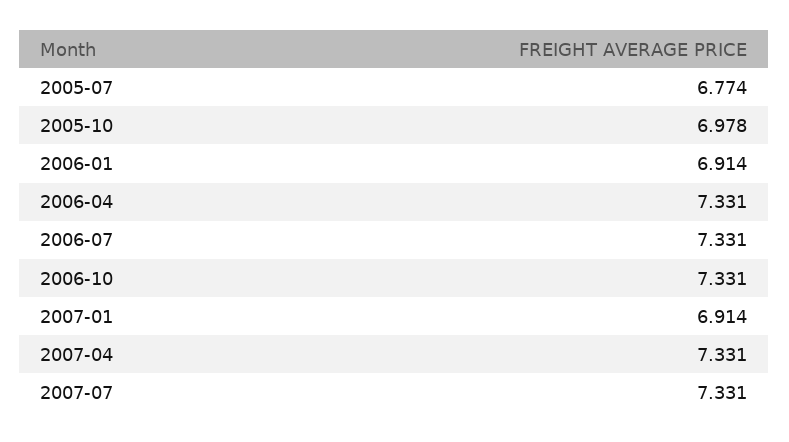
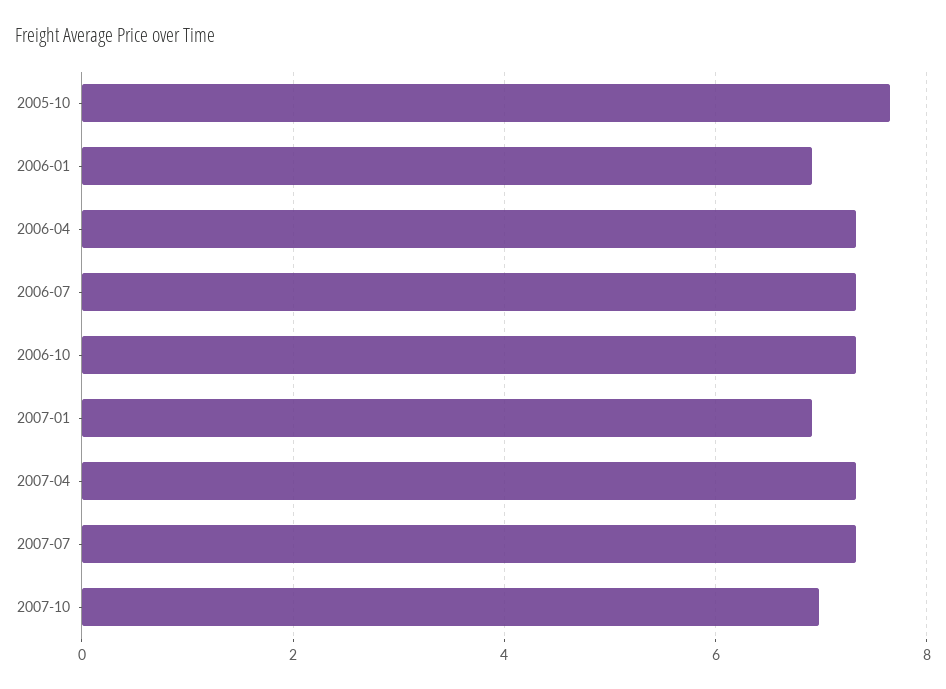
2005-07: 6.774 -> none
2005-10: 6.978 -> 7.6
2007-10: none -> 7

